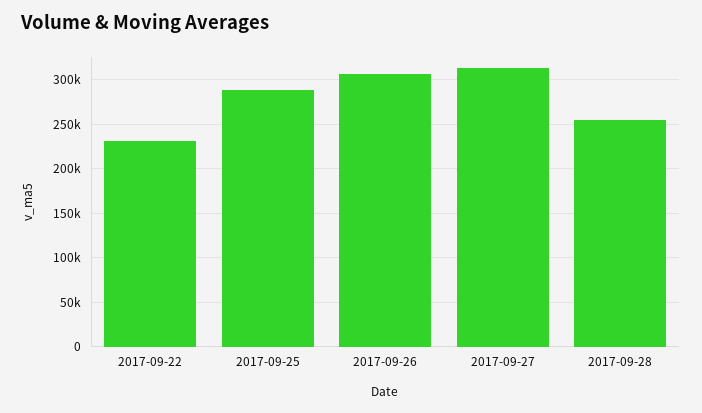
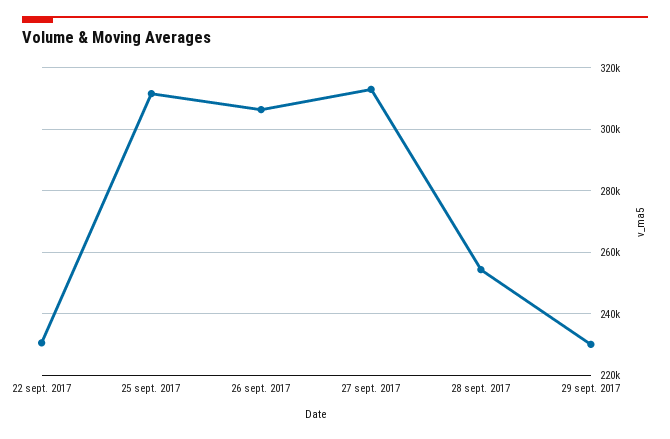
2017-09-25: 290000 -> 312000
29 sept. 2017: none -> 230000

